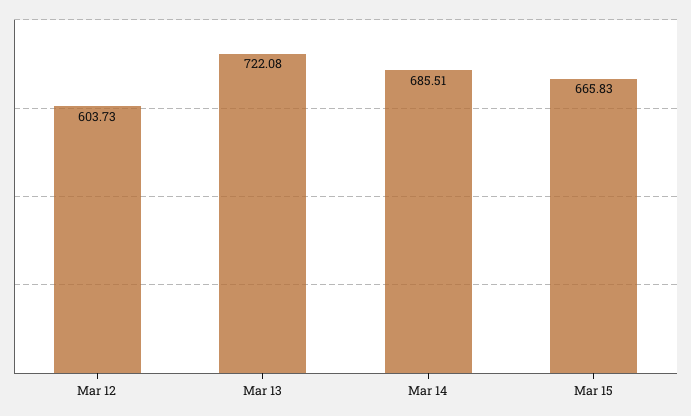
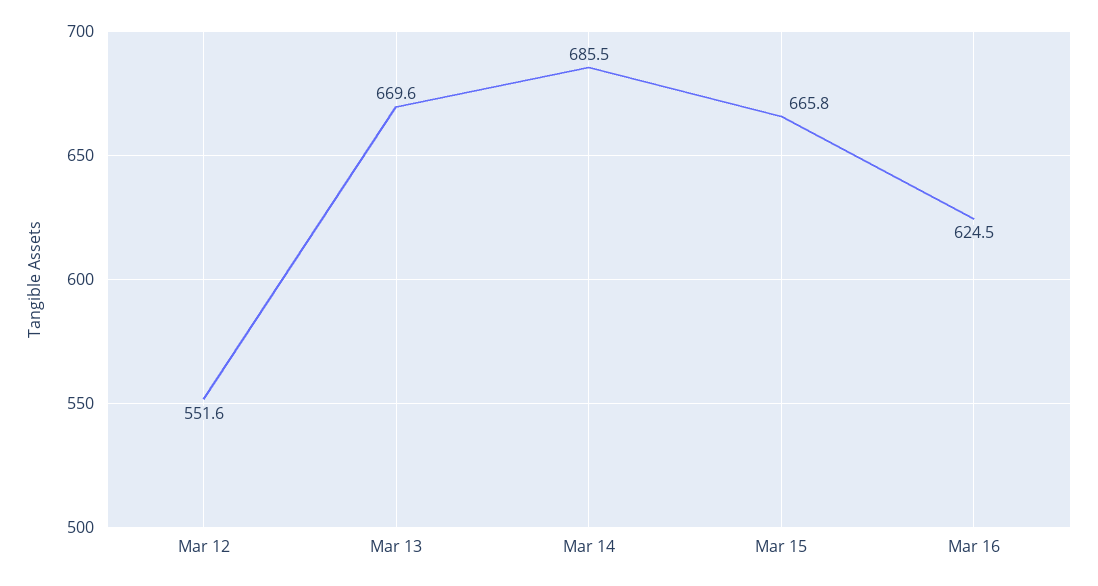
Mar 12: 603.73 -> 551.6
Mar 13: 722.08 -> 669.6
Mar 16: none -> 624.5

